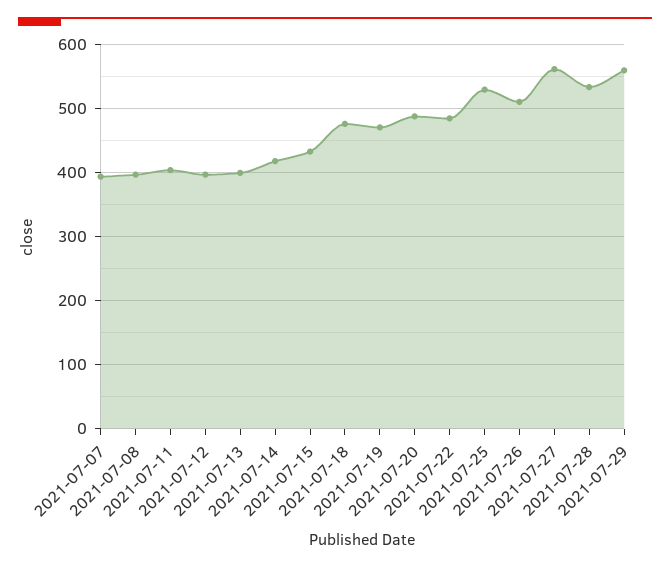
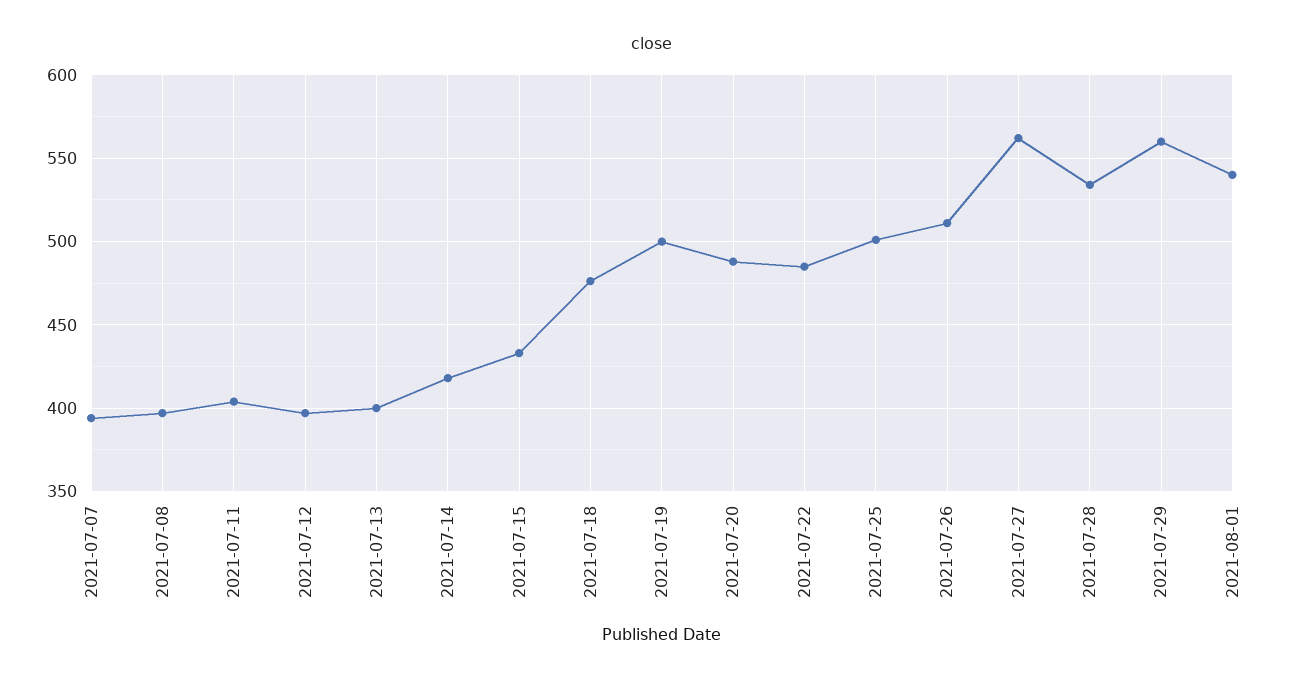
2021-07-19: 470 -> 500
2021-07-25: 530 -> 500
2021-08-01: none -> 540

